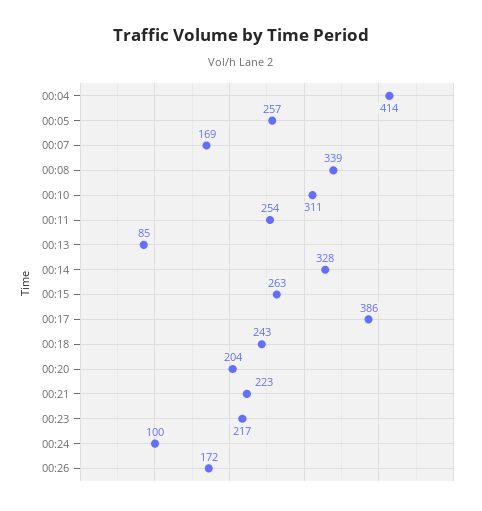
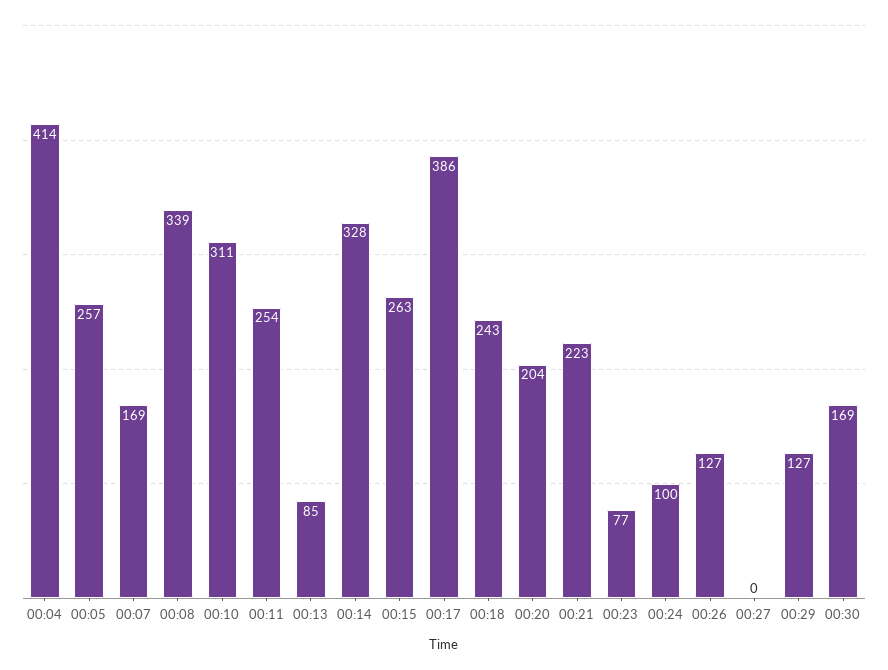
00:23: 217 -> 77
00:26: 172 -> 127
00:27: none -> 0
00:29: none -> 127
00:30: none -> 169

